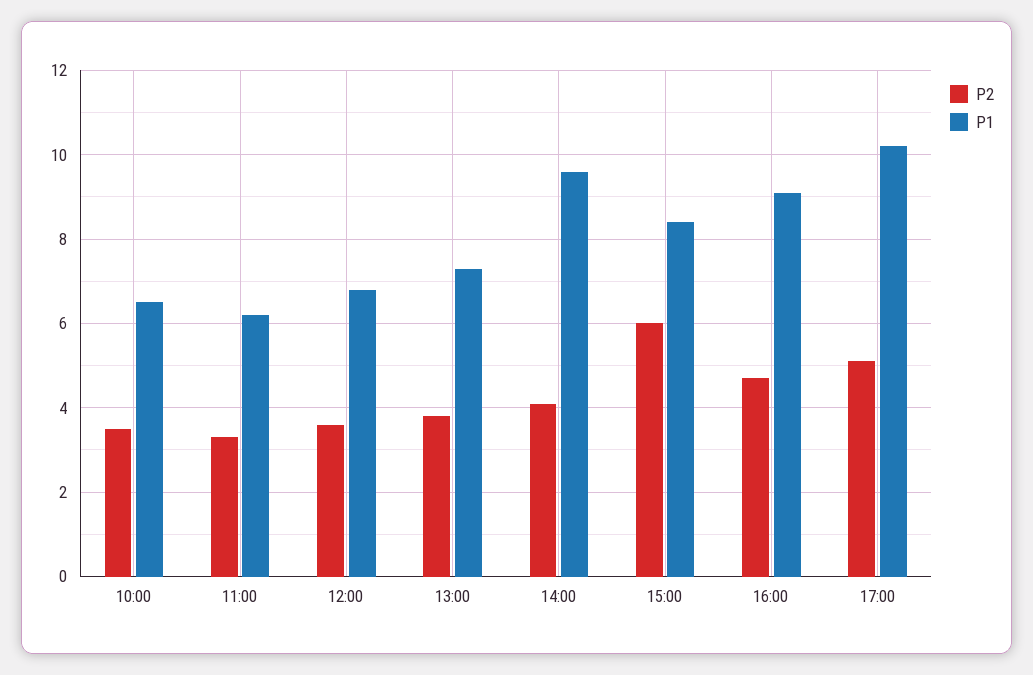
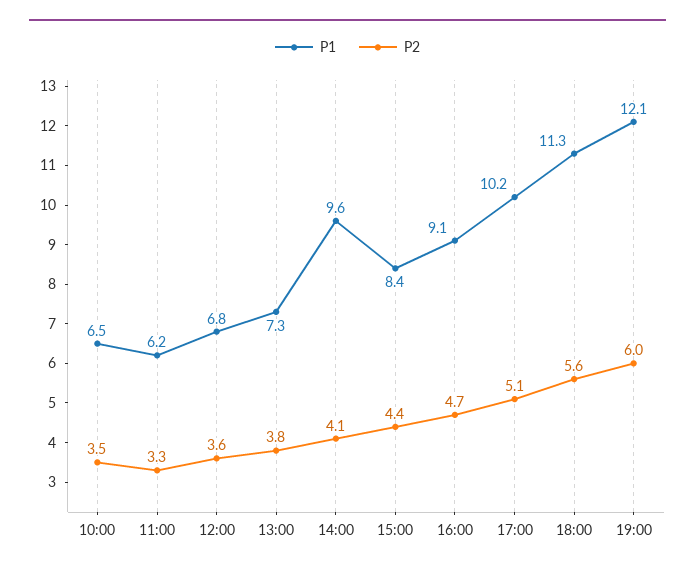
P2, 15:00: 6 -> 4.4
P1, 18:00: none -> 11.3
P2, 18:00: none -> 5.6
P1, 19:00: none -> 12.1
P2, 19:00: none -> 6

